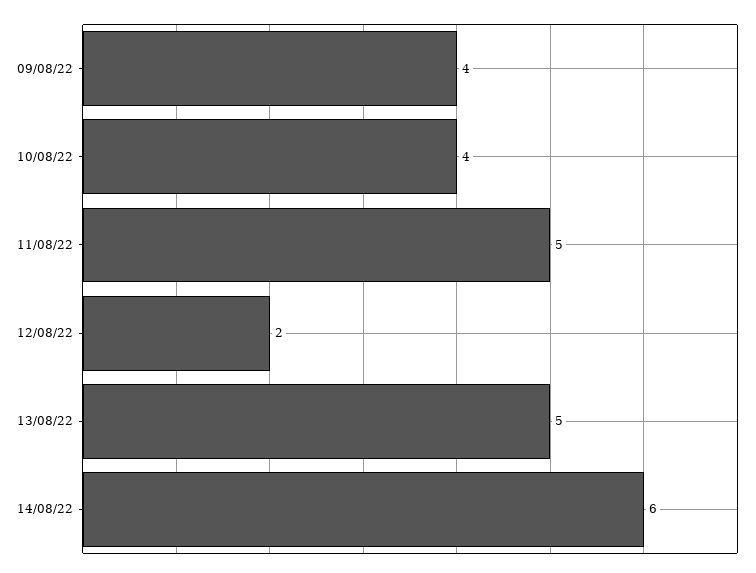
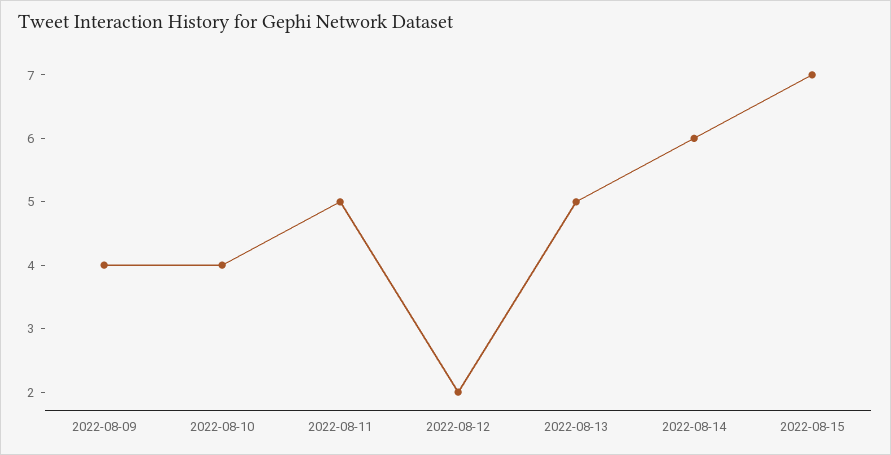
2022-08-15: none -> 7

